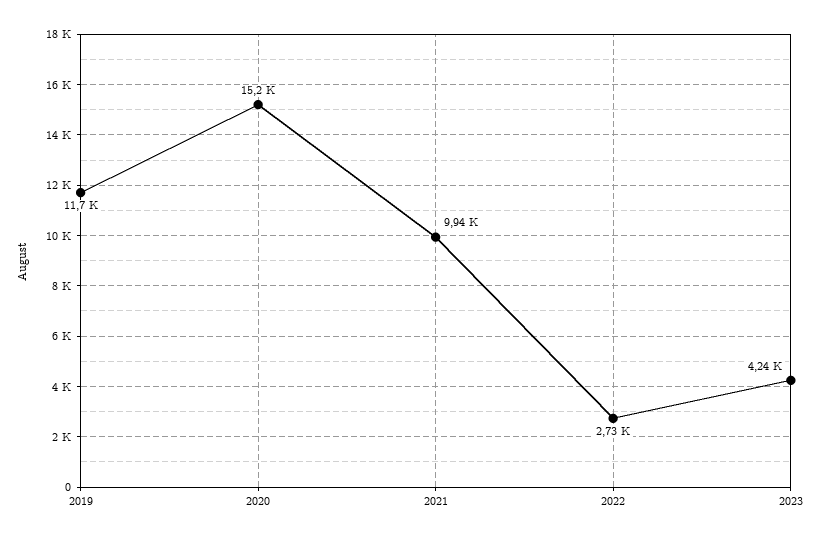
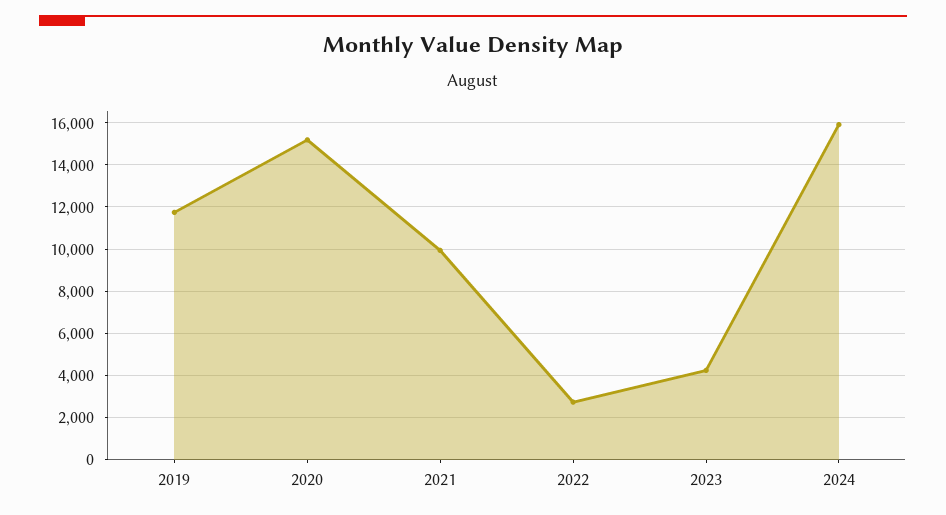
2024: none -> 16000

